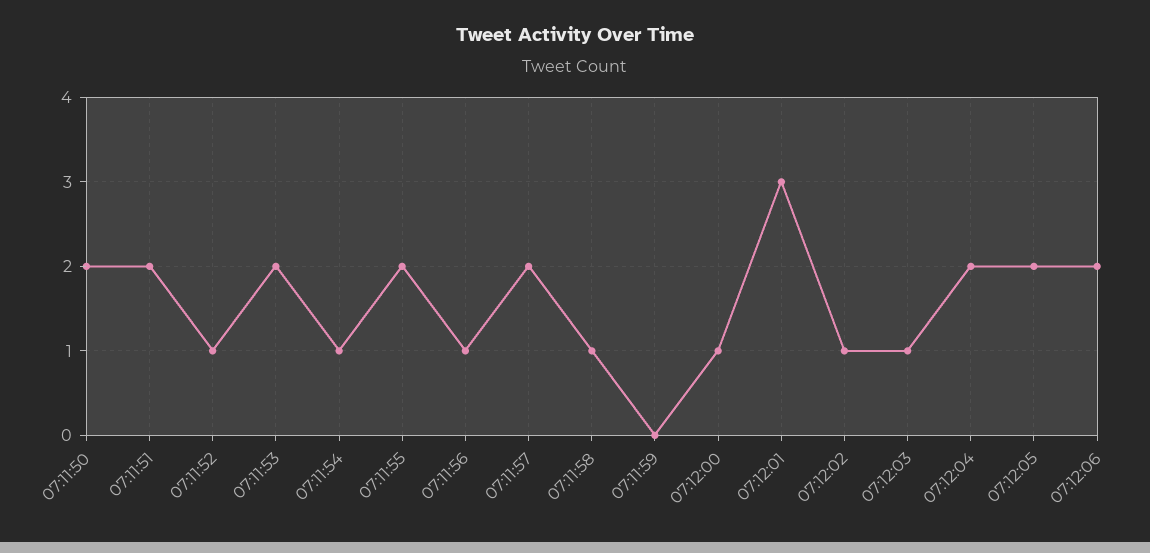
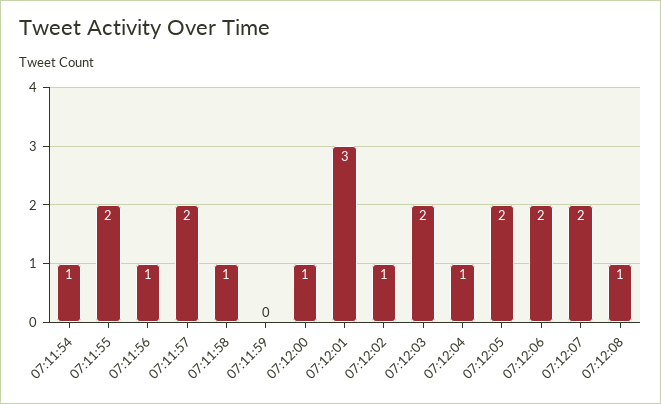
07:11:50: 2 -> none
07:11:51: 2 -> none
07:11:52: 1 -> none
07:11:53: 2 -> none
07:12:03: 1 -> 2
07:12:04: 2 -> 1
07:12:07: none -> 2
07:12:08: none -> 1

